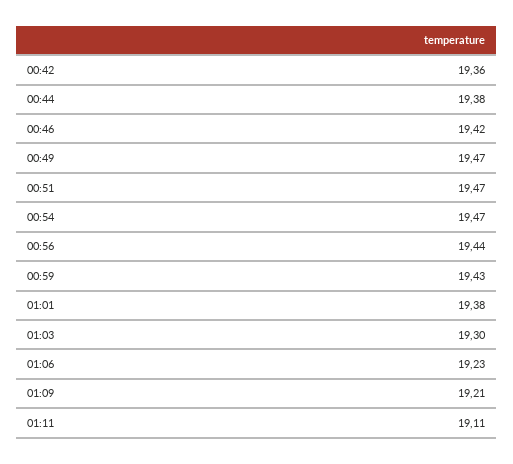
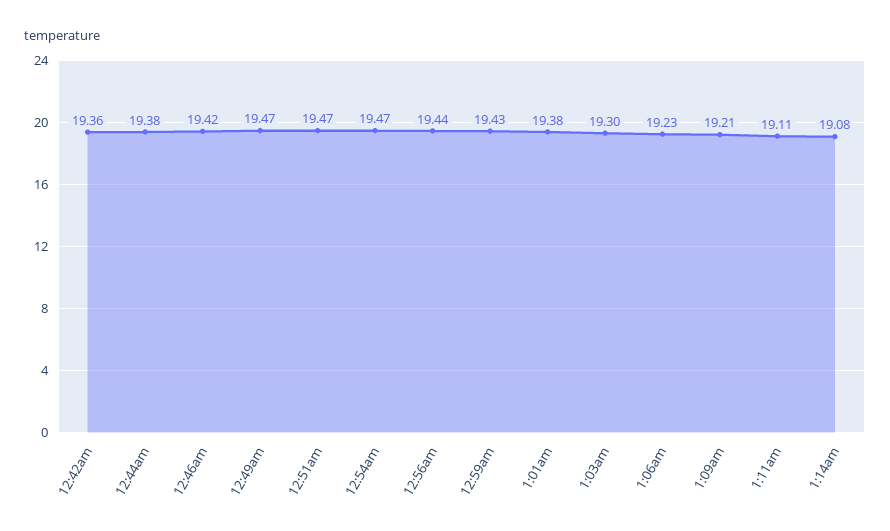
1:14am: none -> 19.08

